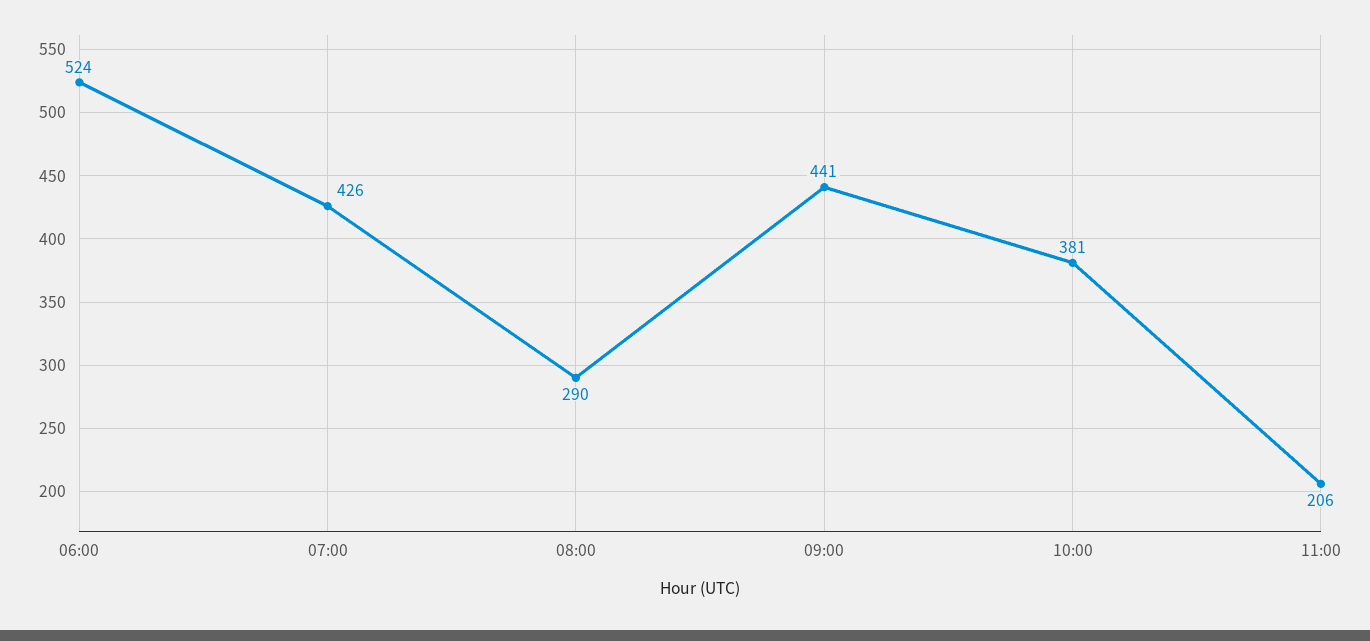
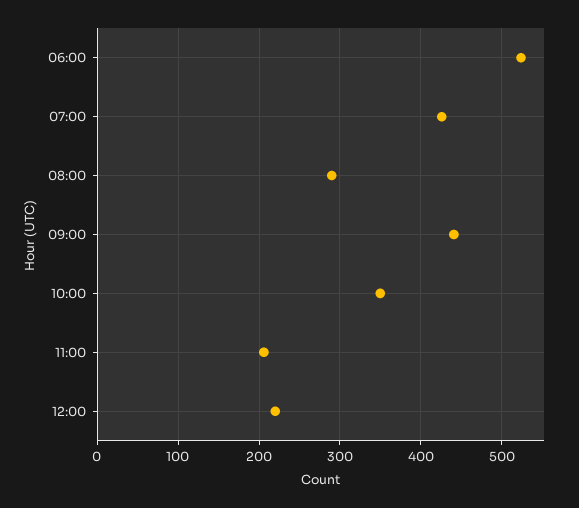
10:00: 381 -> 350
12:00: none -> 220

